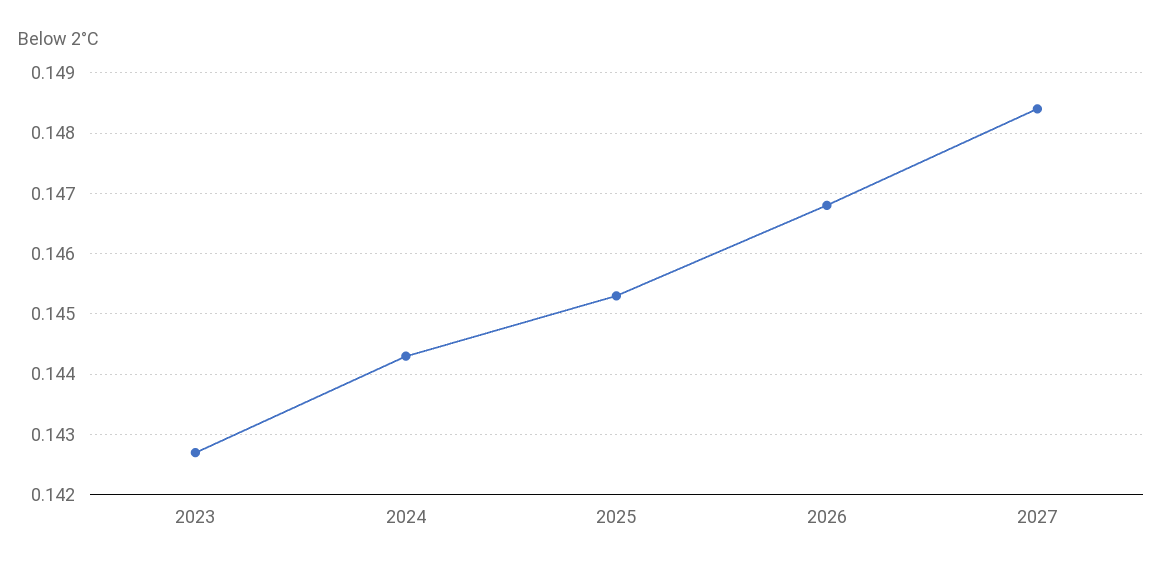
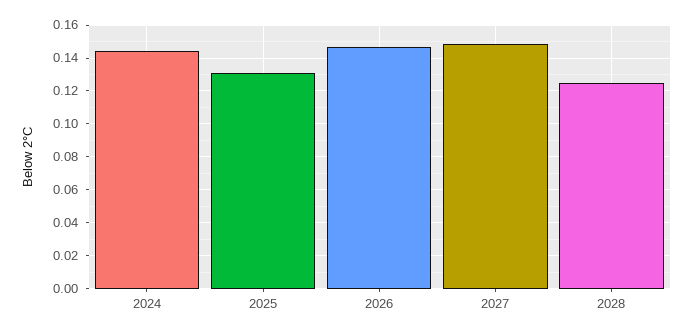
2023: 0.1427 -> none
2025: 0.1453 -> 0.13
2028: none -> 0.125

